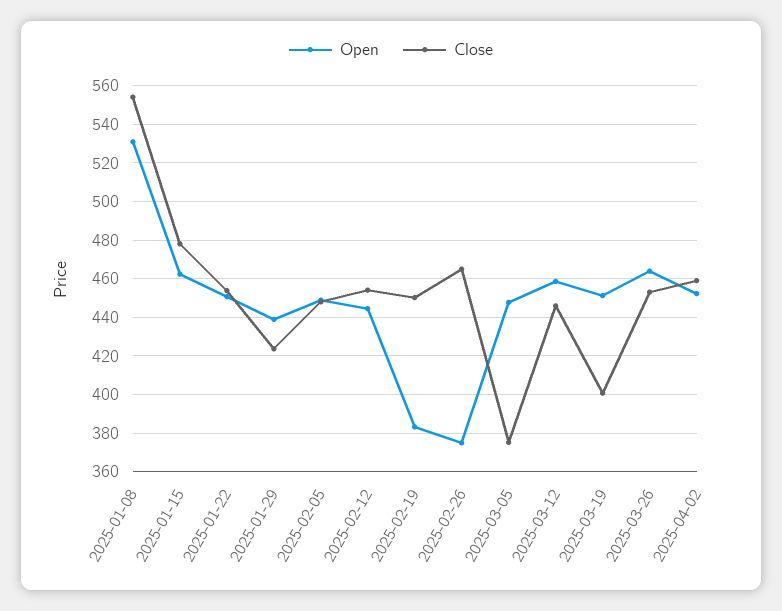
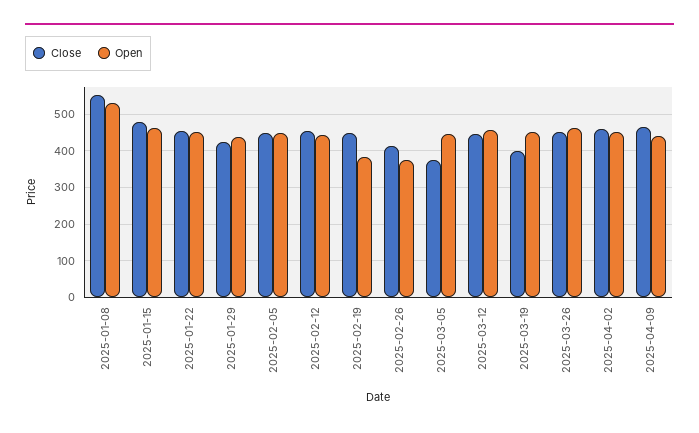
Close, 2025-02-26: 465 -> 420
Close, 2025-04-09: none -> 460
Open, 2025-04-09: none -> 440

